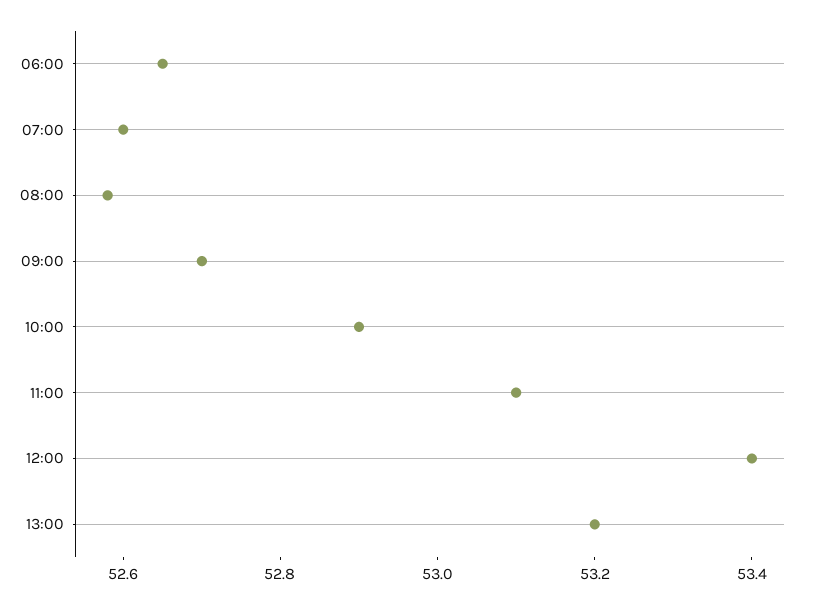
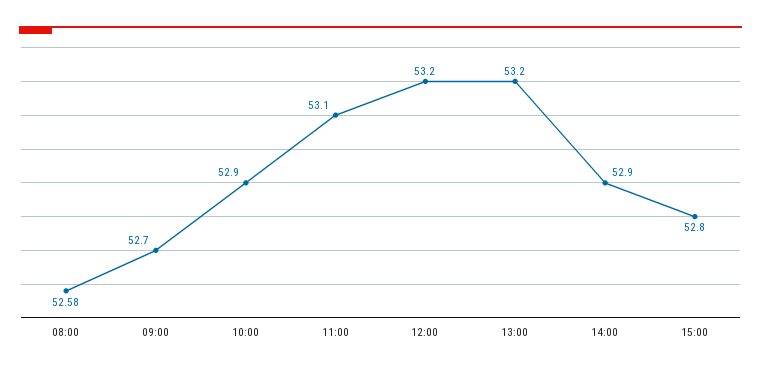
06:00: 52.65 -> none
07:00: 52.6 -> none
12:00: 53.4 -> 53.2
14:00: none -> 52.9
15:00: none -> 52.8

